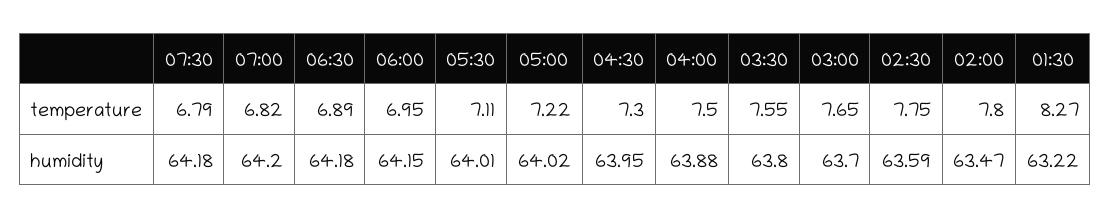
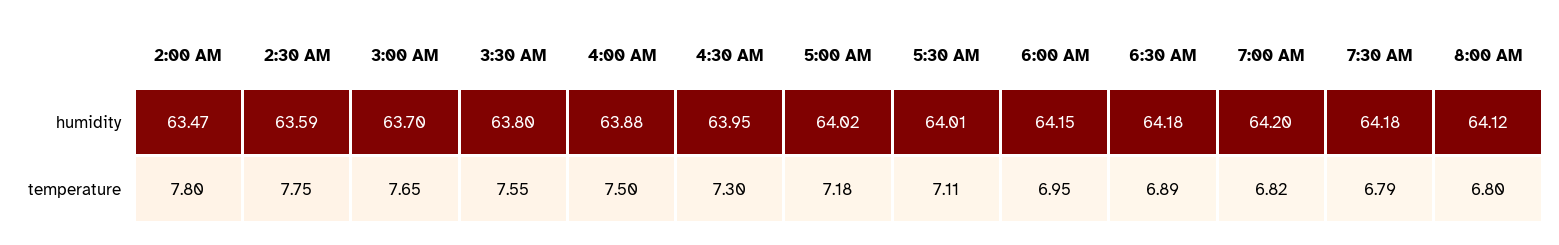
05:00, temperature: 7.22 -> 7.18
01:30, temperature: 8.27 -> none
01:30, humidity: 63.22 -> none
8:00 AM, humidity: none -> 64.12
8:00 AM, temperature: none -> 6.8

